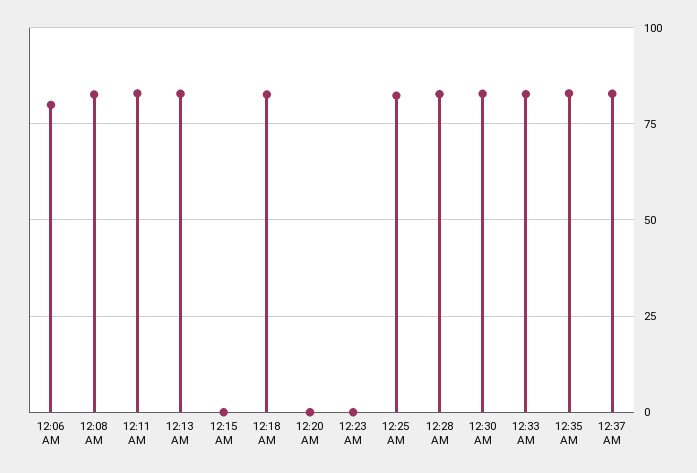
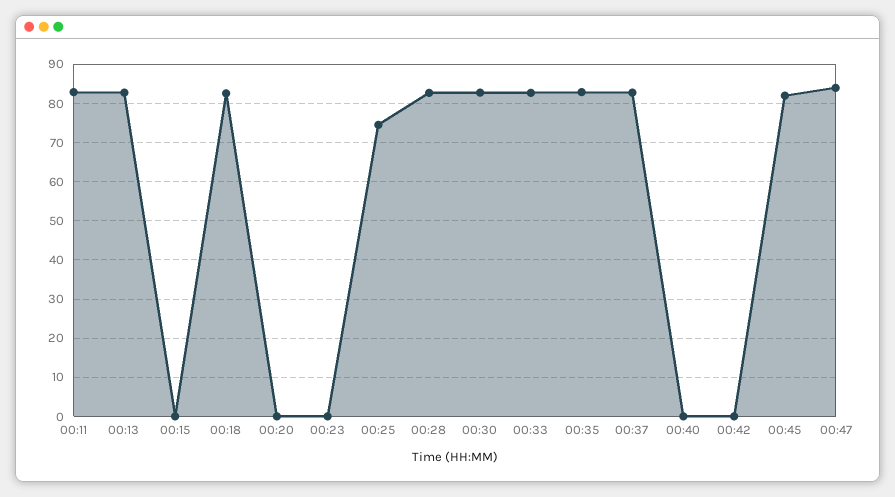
12:06 AM: 80 -> none
12:08 AM: 82.5 -> none
12:25 AM: 82.5 -> 74
00:40: none -> 0
00:42: none -> 0
00:45: none -> 82
00:47: none -> 84

